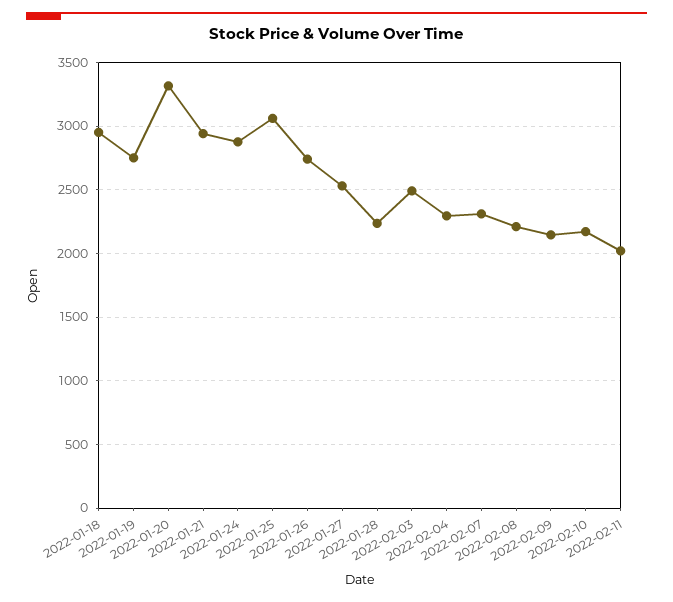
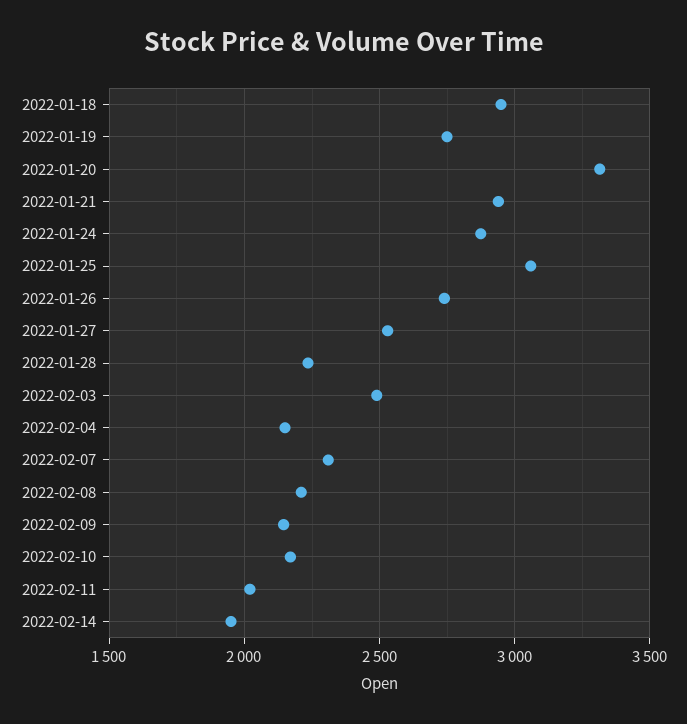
2022-02-04: 2300 -> 2150
2022-02-14: none -> 1950

